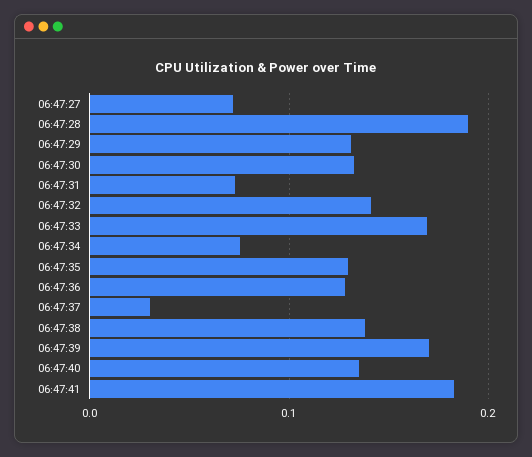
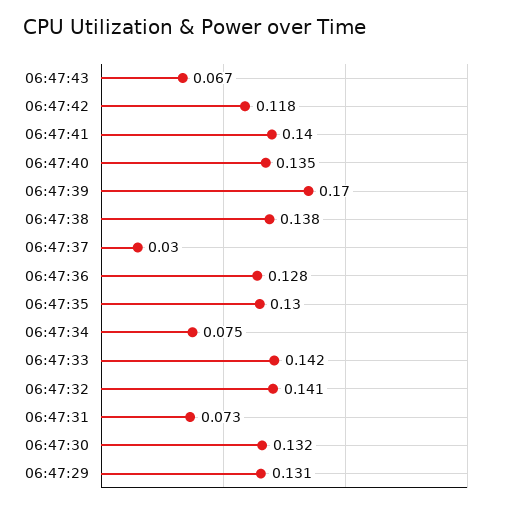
06:47:27: 0.07 -> none
06:47:28: 0.19 -> none
06:47:33: 0.17 -> 0.142
06:47:41: 0.18 -> 0.14
06:47:43: none -> 0.067
06:47:42: none -> 0.118

